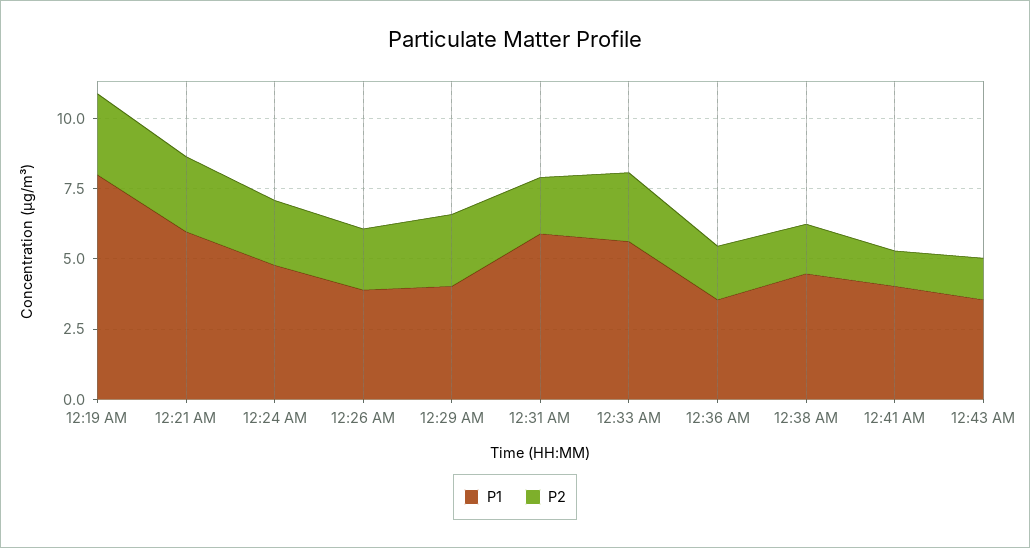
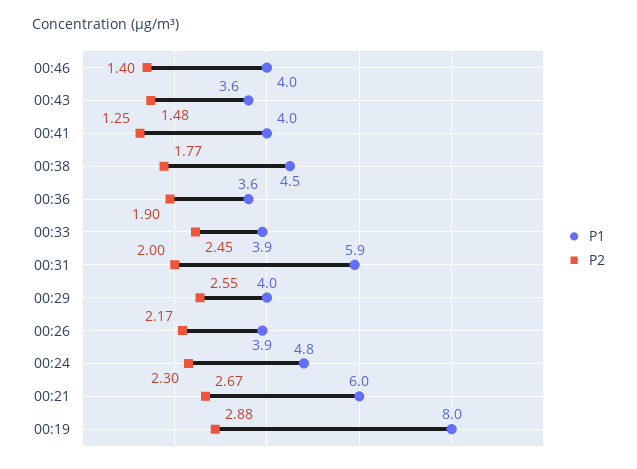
P1, 12:33 AM: 5.5 -> 3.9
P1, 00:46: none -> 4
P2, 00:46: none -> 1.4

